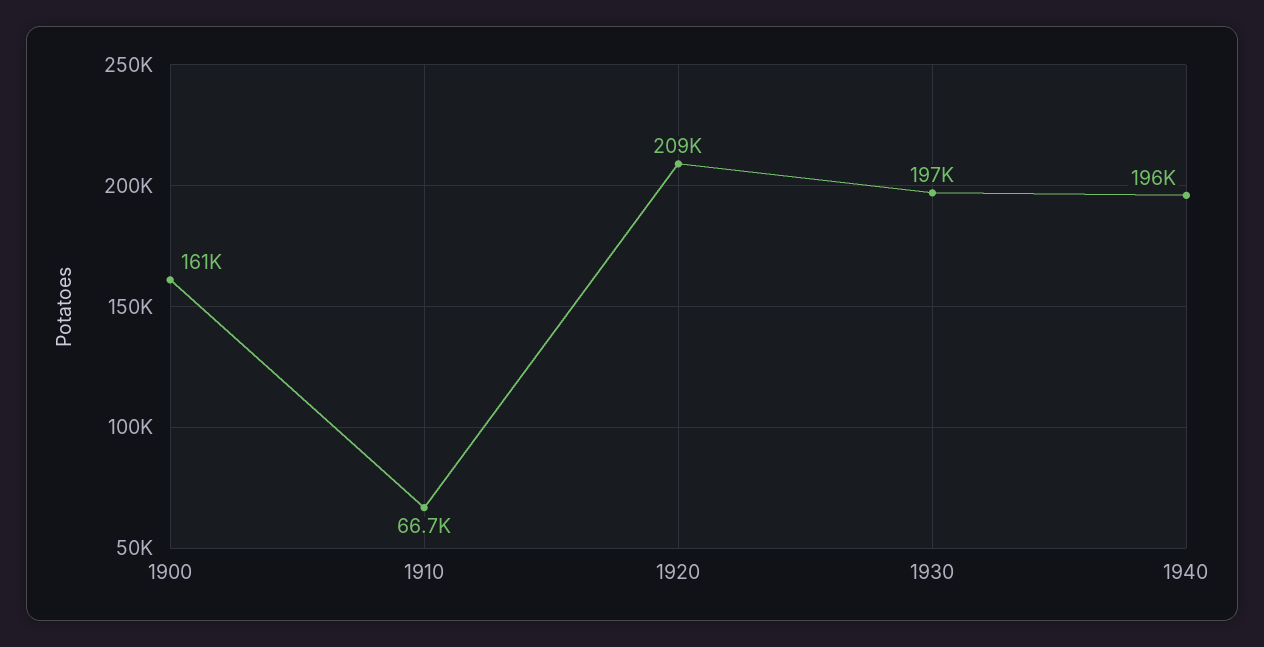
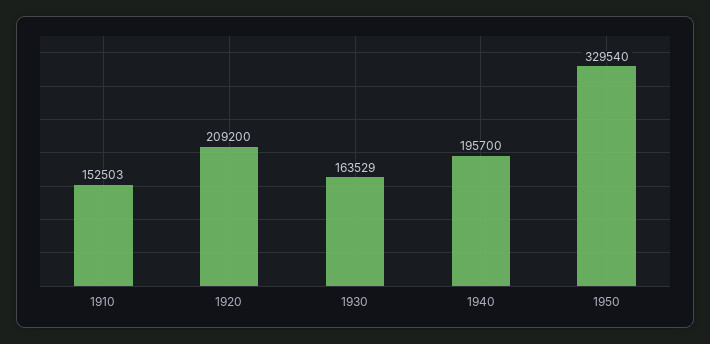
1900: 161000 -> none
1910: 66700 -> 152503
1930: 197000 -> 163529
1950: none -> 329540

